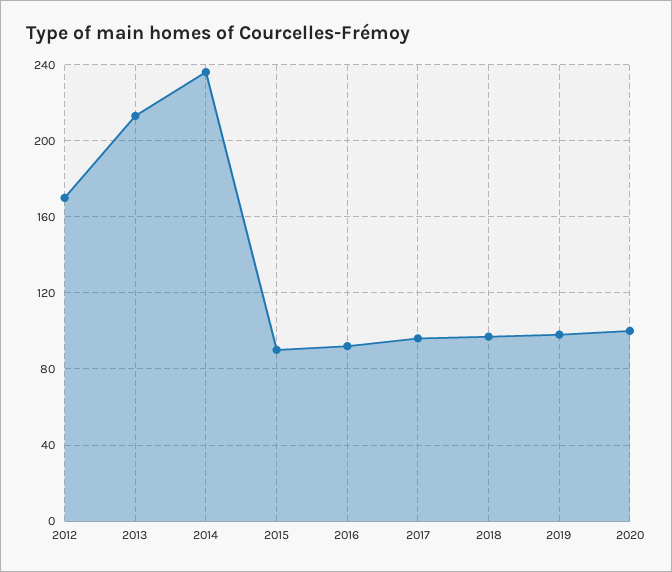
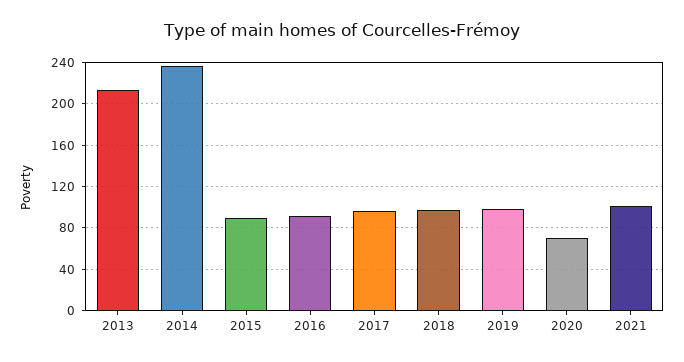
2012: 170 -> none
2020: 100 -> 70
2021: none -> 100

